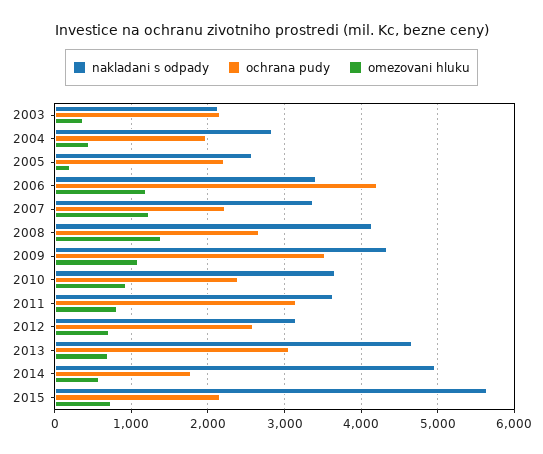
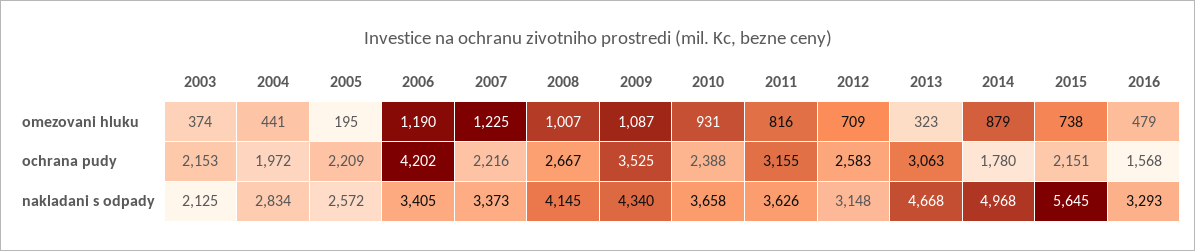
omezovani hluku, 2008: 1400 -> 1007
omezovani hluku, 2013: 700 -> 323
omezovani hluku, 2014: 600 -> 879
omezovani hluku, 2016: none -> 479
ochrana pudy, 2016: none -> 1568
nakladani s odpady, 2016: none -> 3293

